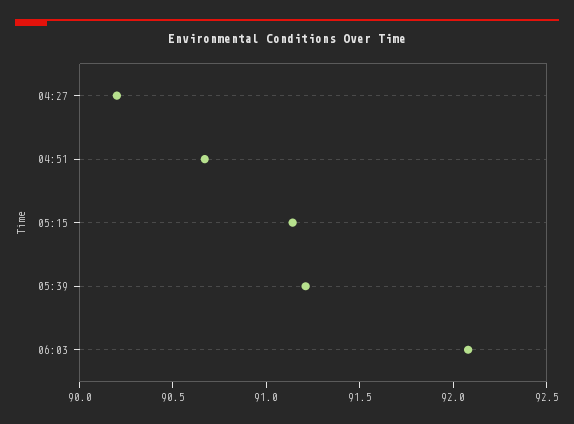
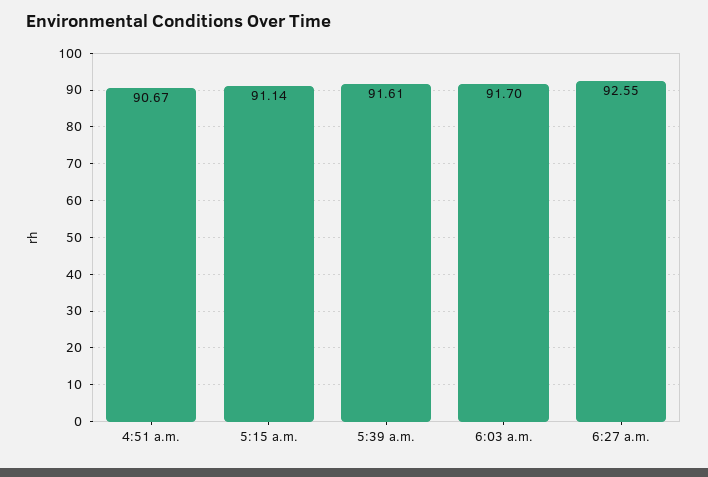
04:27: 90.2 -> none
05:39: 91.2 -> 91.61
06:03: 92.1 -> 91.7
6:27 a.m.: none -> 92.55

